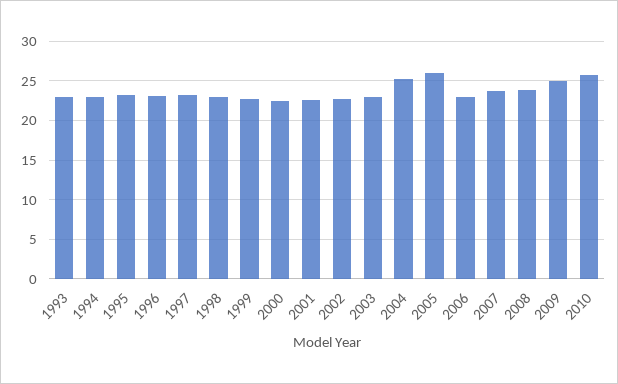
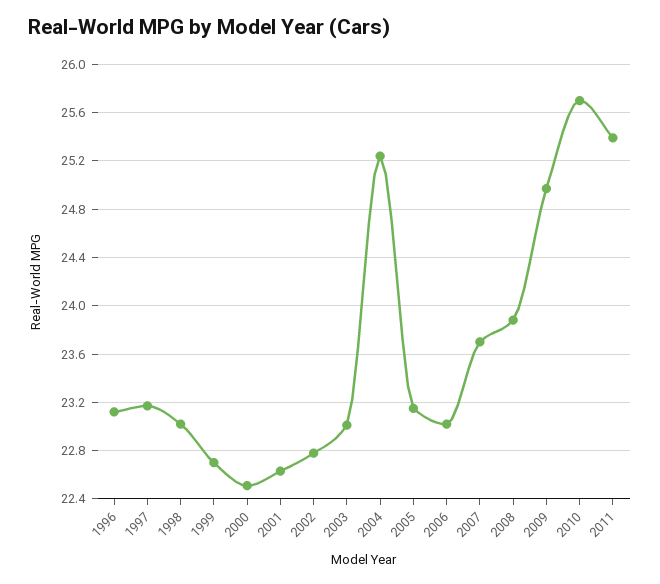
1993: 23 -> none
1994: 23 -> none
1995: 23 -> none
2005: 26 -> 23.15
2011: none -> 25.4

